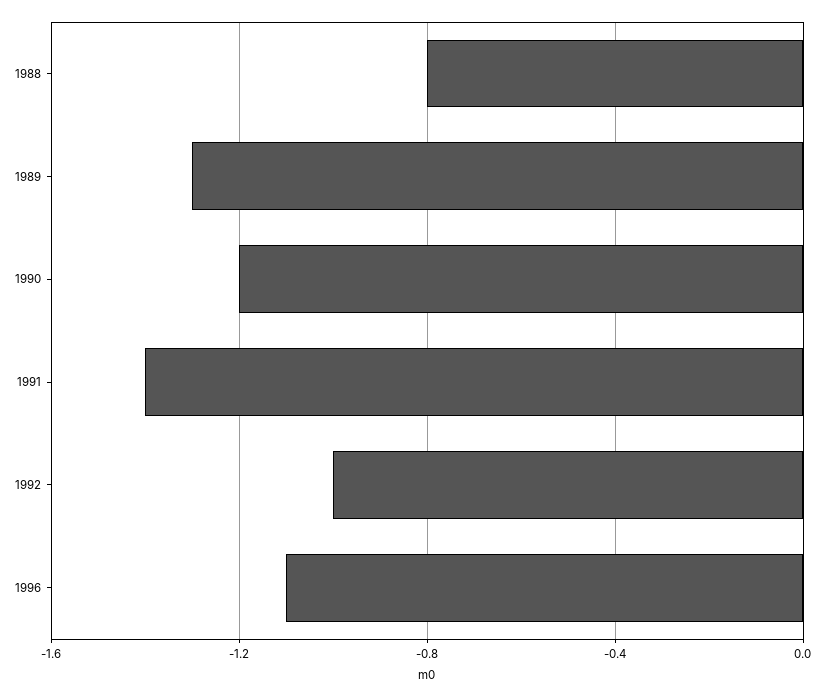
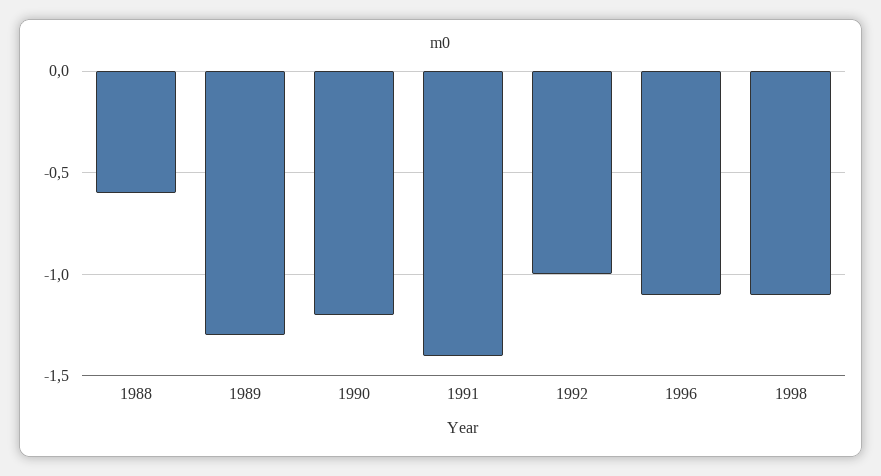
1988: -0.8 -> -0.6
1998: none -> -1.1

